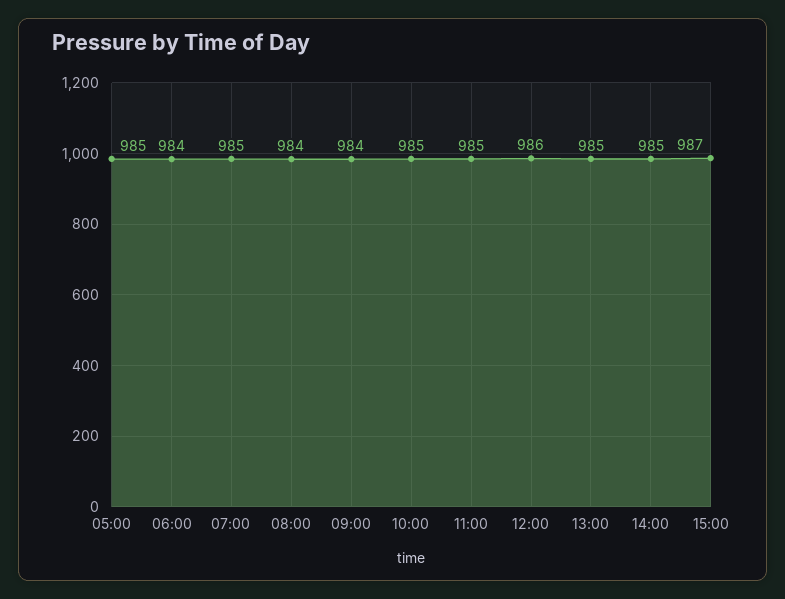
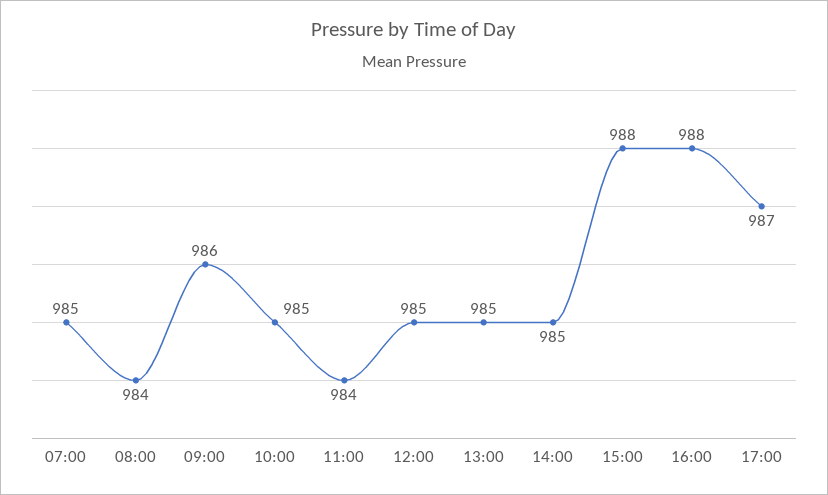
05:00: 985 -> none
06:00: 984 -> none
09:00: 984 -> 986
11:00: 985 -> 984
12:00: 986 -> 985
15:00: 987 -> 988
16:00: none -> 988
17:00: none -> 987

